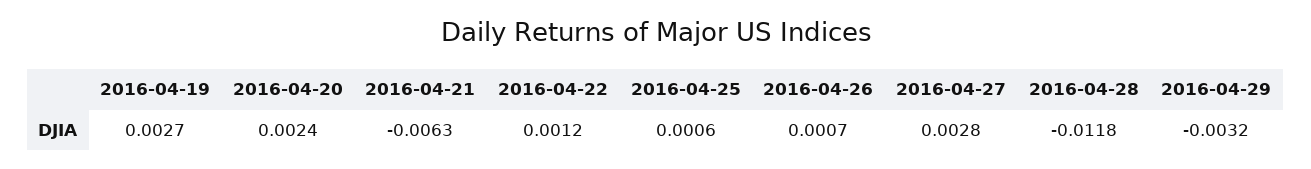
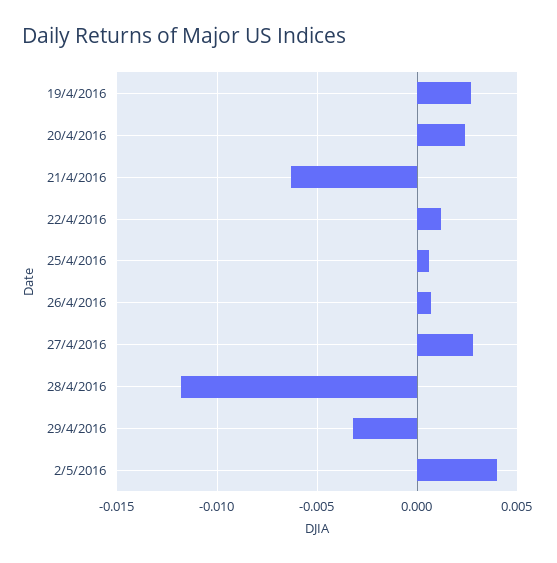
2/5/2016: none -> 0.004

